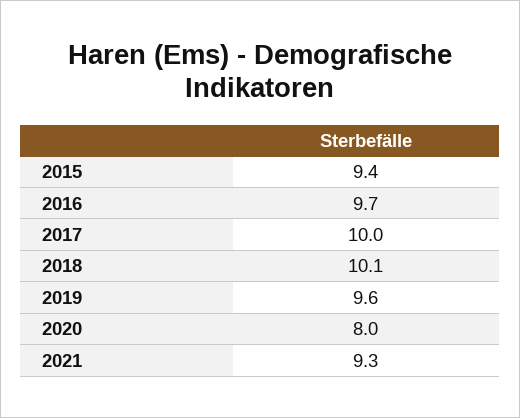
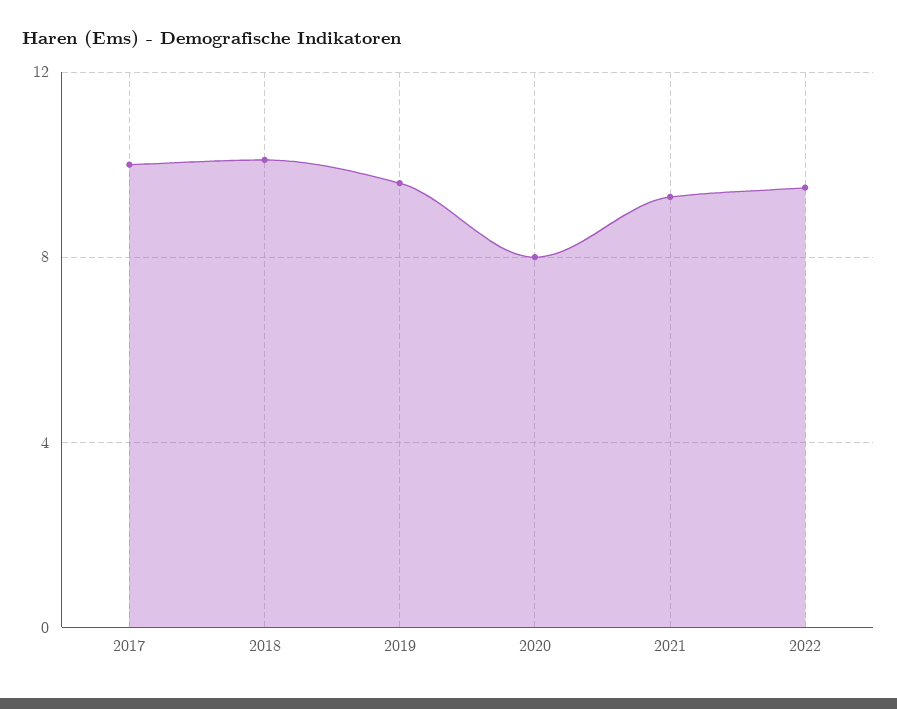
2015: 9.4 -> none
2016: 9.7 -> none
2022: none -> 9.5

